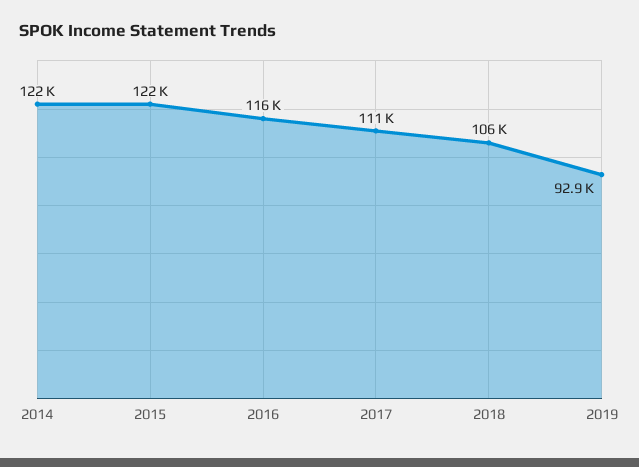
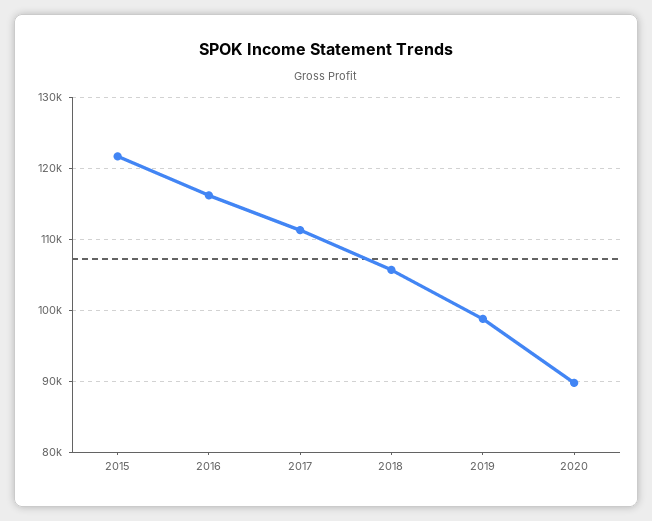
2014: 122000 -> none
2019: 92900 -> 99000
2020: none -> 90000

